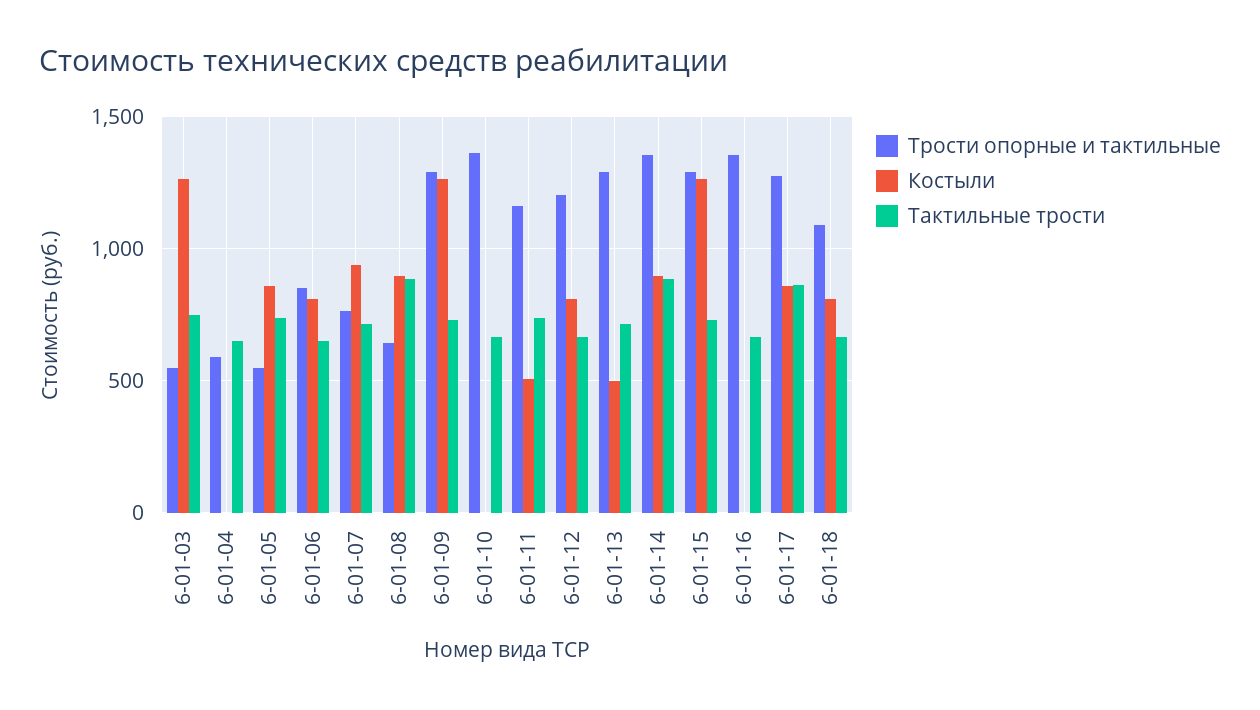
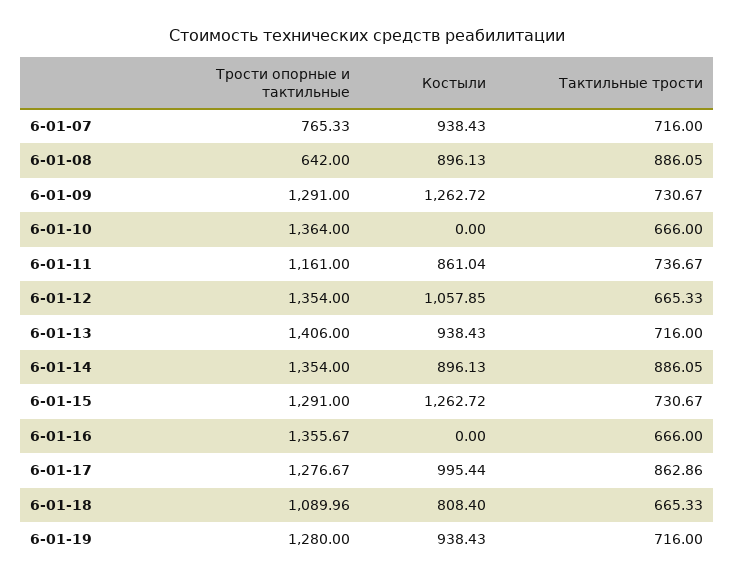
Трости опорные и тактильные, 6-01-03: 550 -> none
Костыли, 6-01-03: 1250 -> none
Тактильные трости, 6-01-03: 750 -> none
Трости опорные и тактильные, 6-01-04: 600 -> none
Костыли, 6-01-04: 0 -> none
Тактильные трости, 6-01-04: 650 -> none
Трости опорные и тактильные, 6-01-05: 550 -> none
Костыли, 6-01-05: 850 -> none
Тактильные трости, 6-01-05: 750 -> none
Трости опорные и тактильные, 6-01-06: 850 -> none
Костыли, 6-01-06: 800 -> none
Тактильные трости, 6-01-06: 650 -> none
Костыли, 6-01-11: 500 -> 861.04
Трости опорные и тактильные, 6-01-12: 1200 -> 1354
Костыли, 6-01-12: 800 -> 1057.85
Трости опорные и тактильные, 6-01-13: 1300 -> 1406
Костыли, 6-01-13: 500 -> 938.43
Костыли, 6-01-17: 850 -> 995.44
Трости опорные и тактильные, 6-01-19: none -> 1280
Костыли, 6-01-19: none -> 938.43
Тактильные трости, 6-01-19: none -> 716

